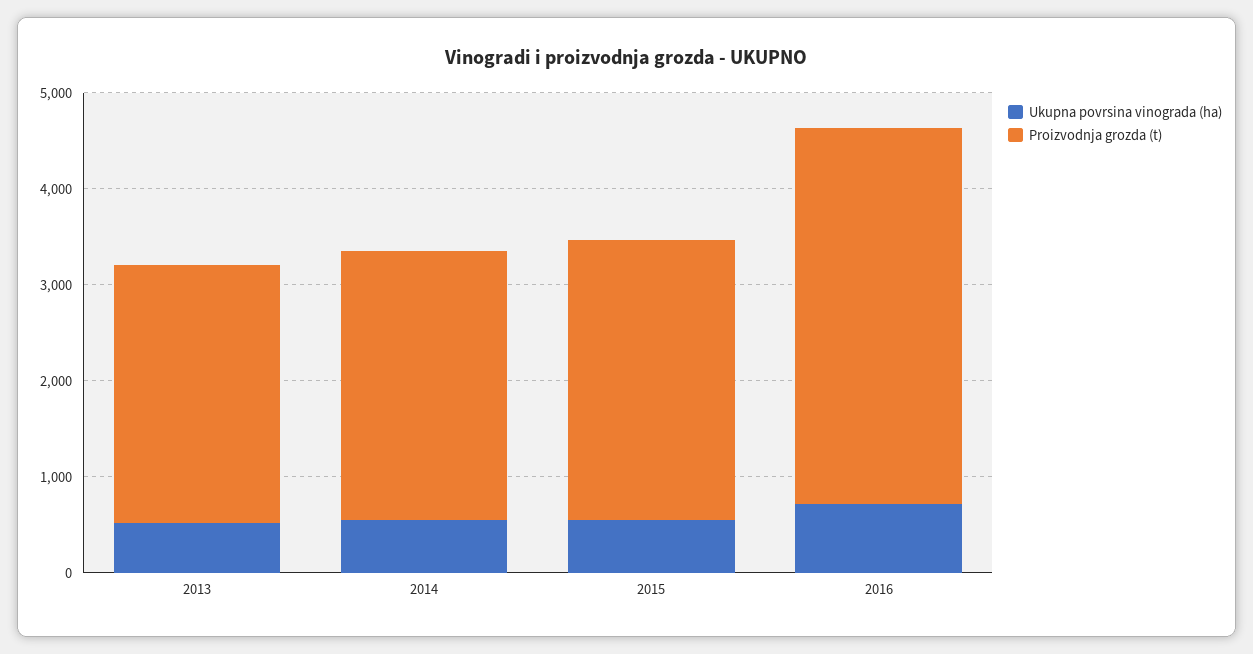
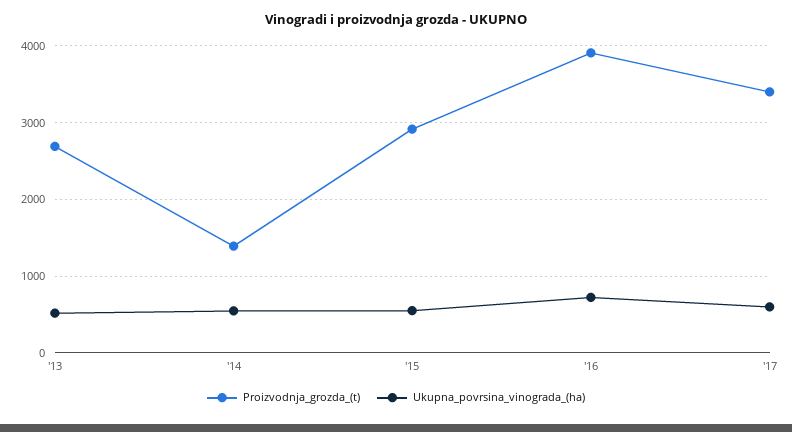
Proizvodnja grozda (t), 2014: 2800 -> 1400
Proizvodnja grozda (t), '17: none -> 3400
Ukupna povrsina vinograda (ha), '17: none -> 600

